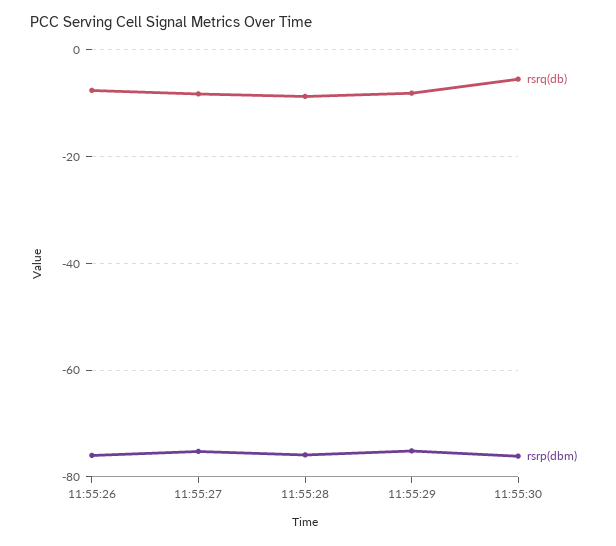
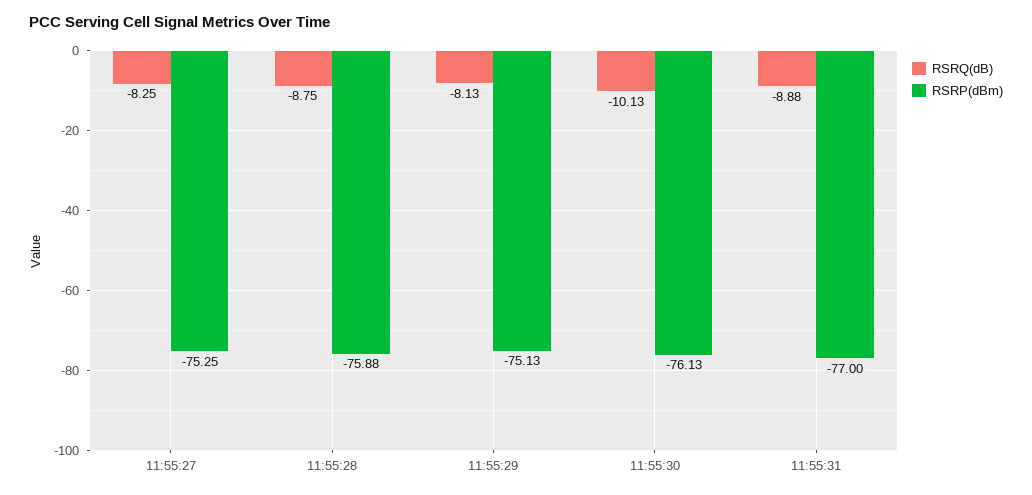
rsrq(db), 11:55:26: -8 -> none
rsrp(dbm), 11:55:26: -76 -> none
rsrq(db), 11:55:30: -6 -> -10.13
rsrq(db), 11:55:31: none -> -8.88
rsrp(dbm), 11:55:31: none -> -77

